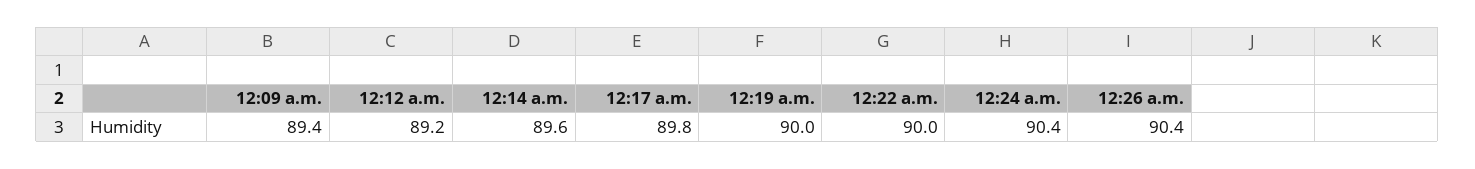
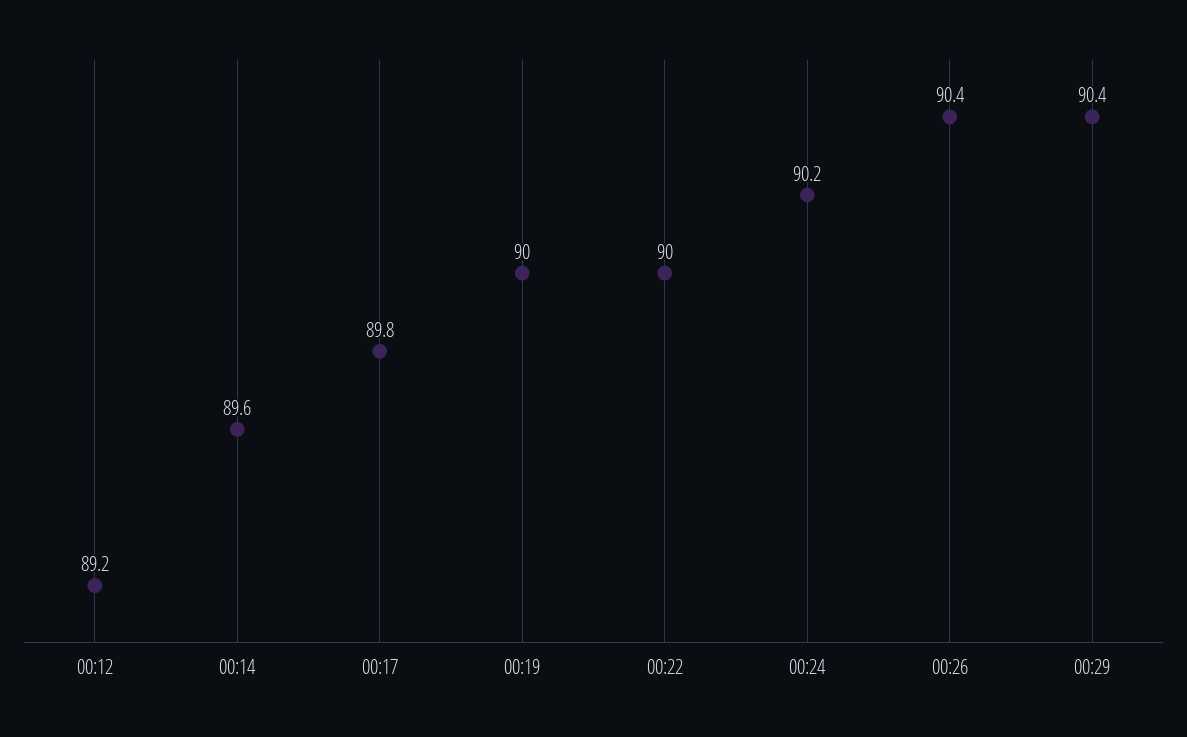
12:09 a.m.: 89.4 -> none
12:24 a.m.: 90.4 -> 90.2
00:29: none -> 90.4

